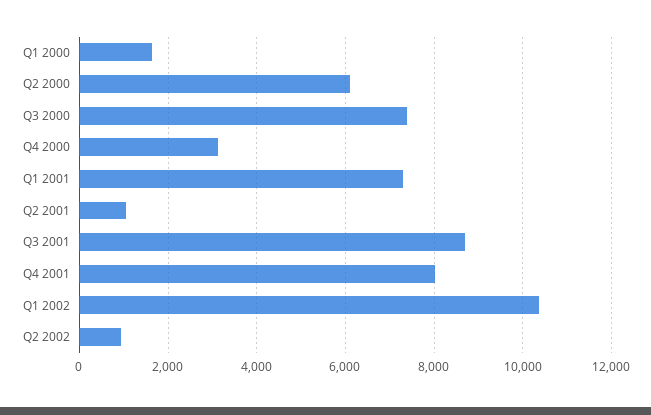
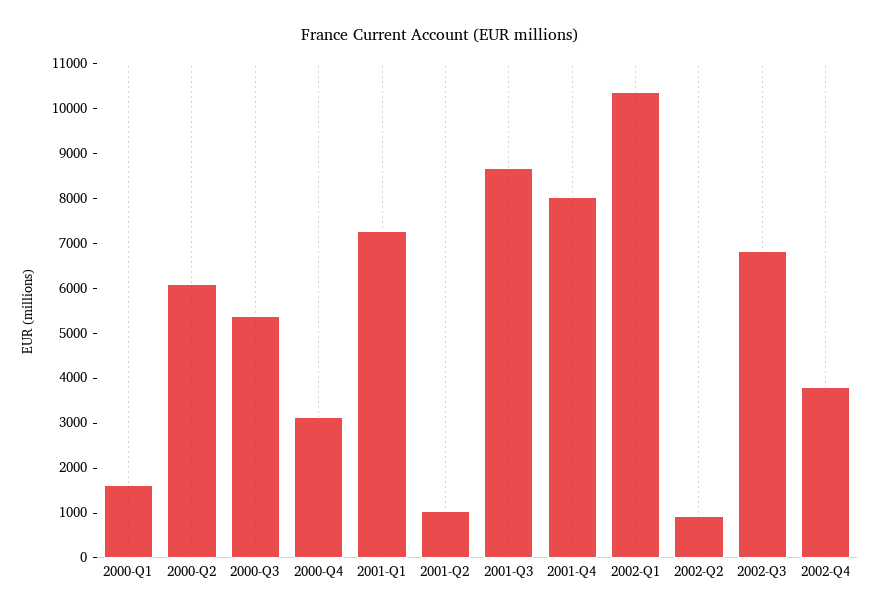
Q3 2000: 7400 -> 5400
2002-Q3: none -> 6800
2002-Q4: none -> 3800

